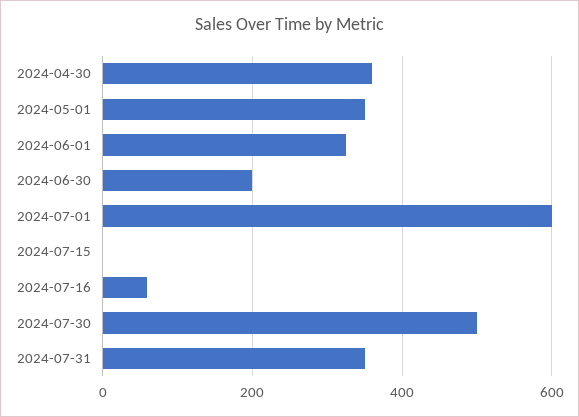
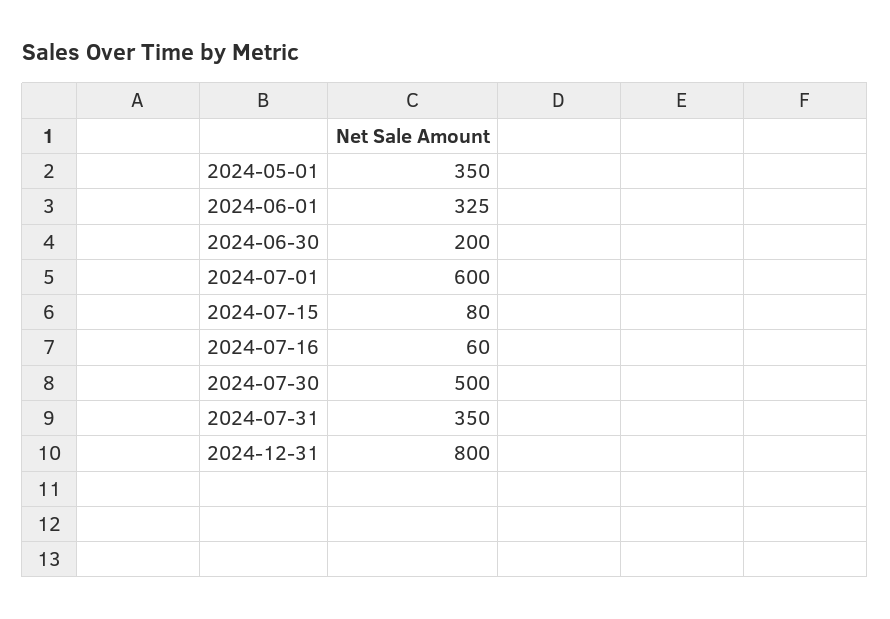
2024-04-30: 360 -> none
2024-07-15: 0 -> 80
2024-12-31: none -> 800

